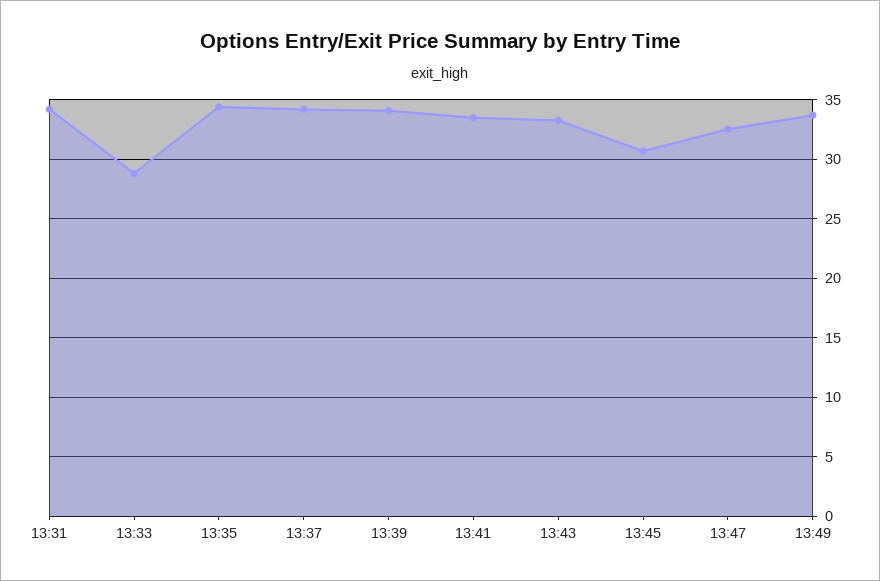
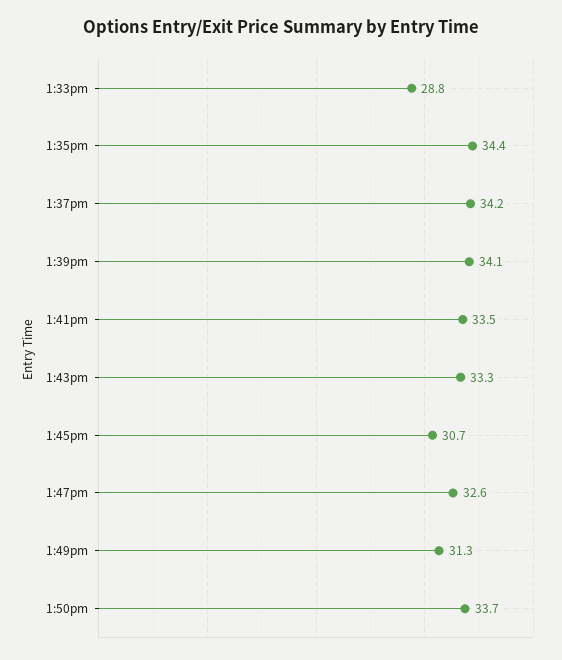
13:31: 34 -> none
13:49: 34 -> 31.3
1:50pm: none -> 33.7

